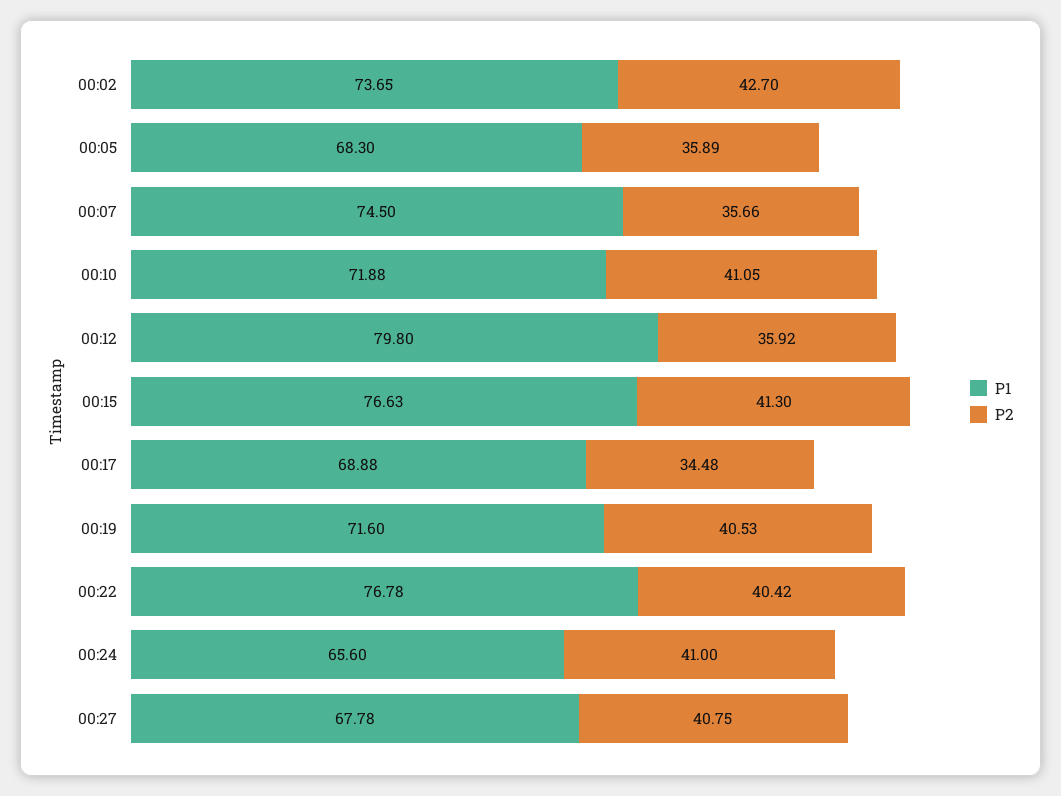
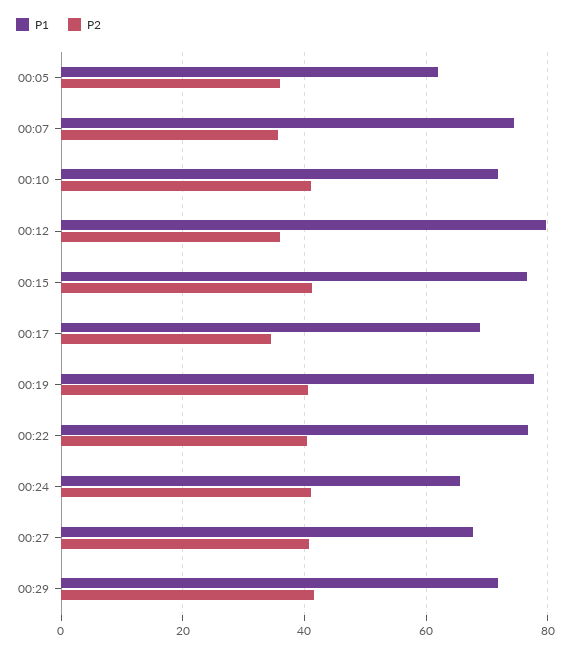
P1, 00:02: 73.65 -> none
P2, 00:02: 42.7 -> none
P1, 00:05: 68.3 -> 62
P1, 00:19: 71.6 -> 78
P1, 00:29: none -> 72
P2, 00:29: none -> 42

